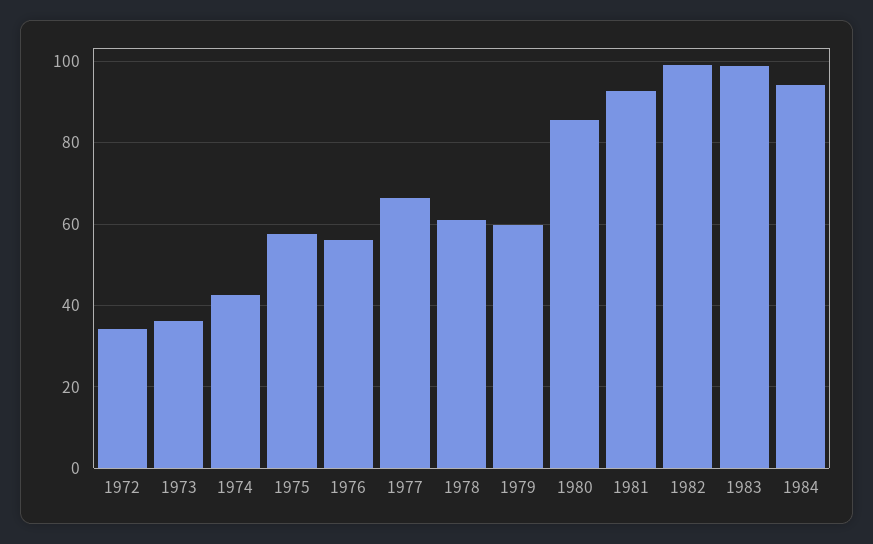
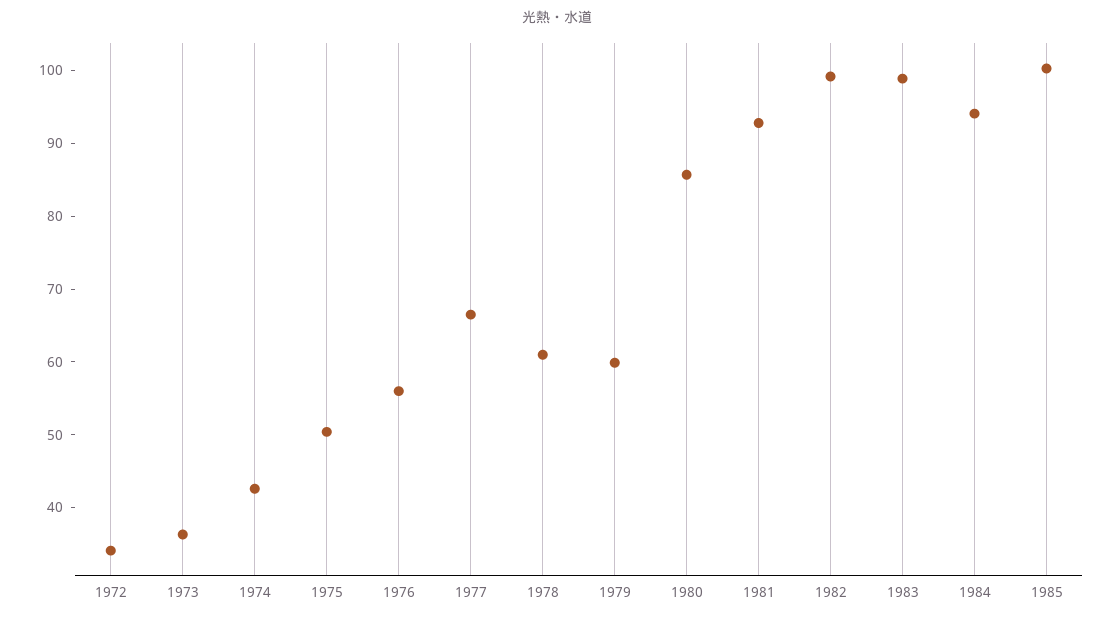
1975: 58 -> 50
1985: none -> 100

